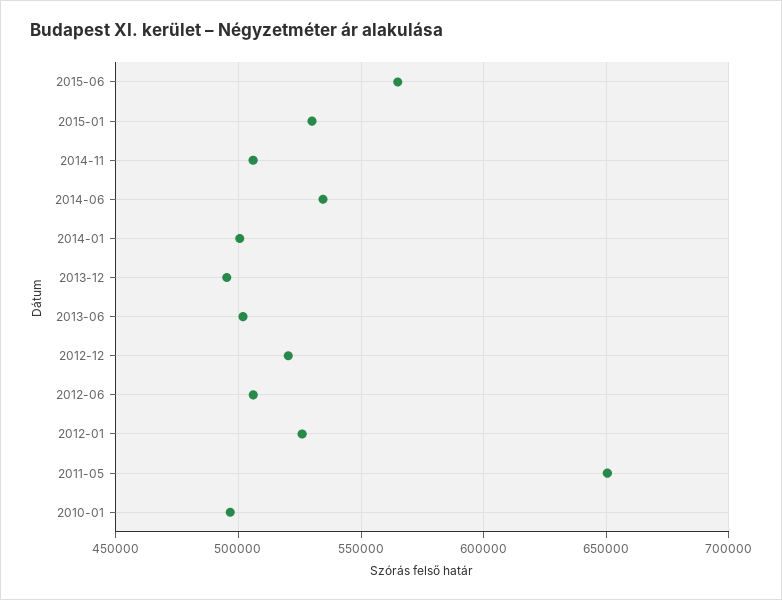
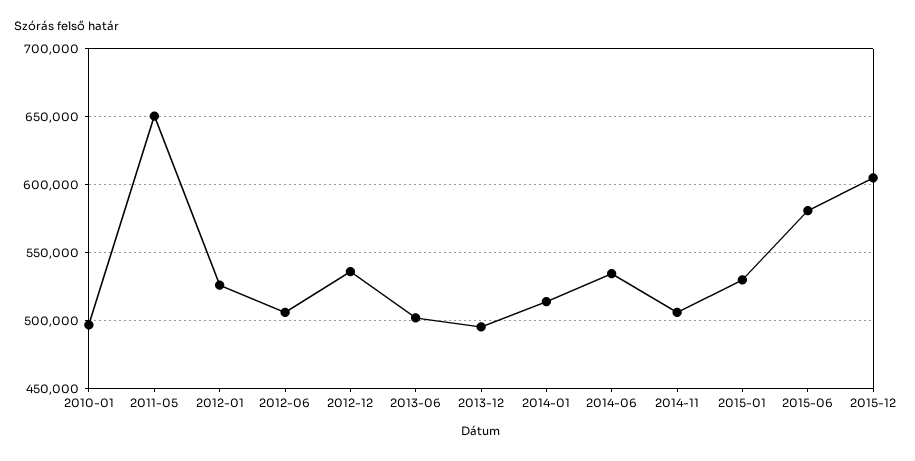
2015-06: 565000 -> 580000
2014-01: 500000 -> 515000
2012-12: 520000 -> 535000
2015-12: none -> 605000

